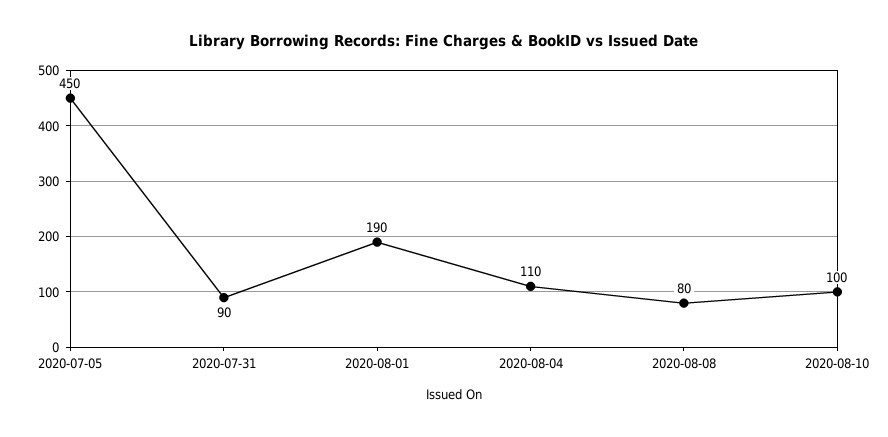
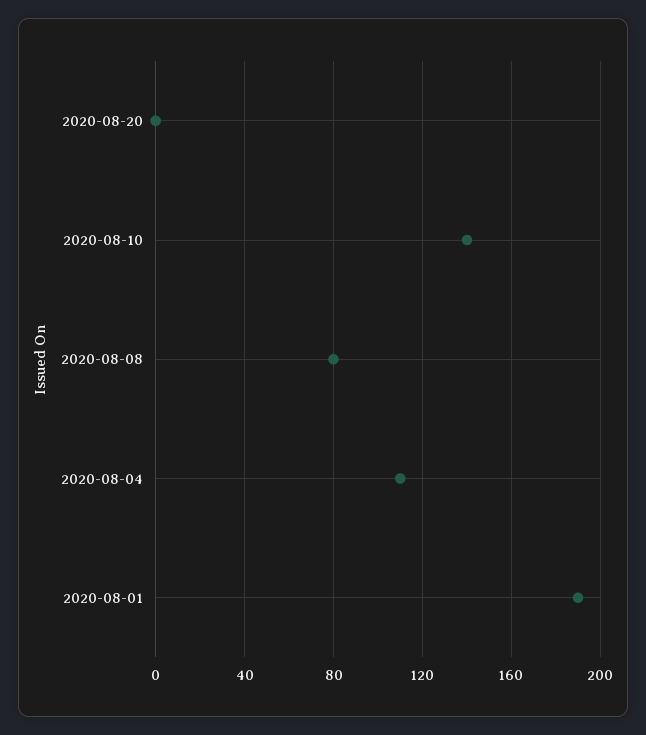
2020-07-05: 450 -> none
2020-07-31: 90 -> none
2020-08-10: 100 -> 140
2020-08-20: none -> 0

